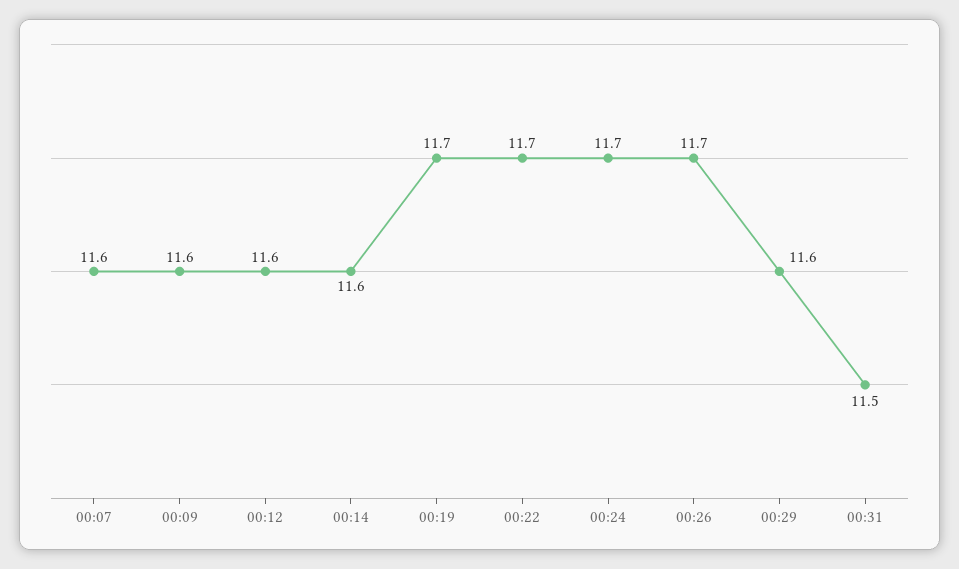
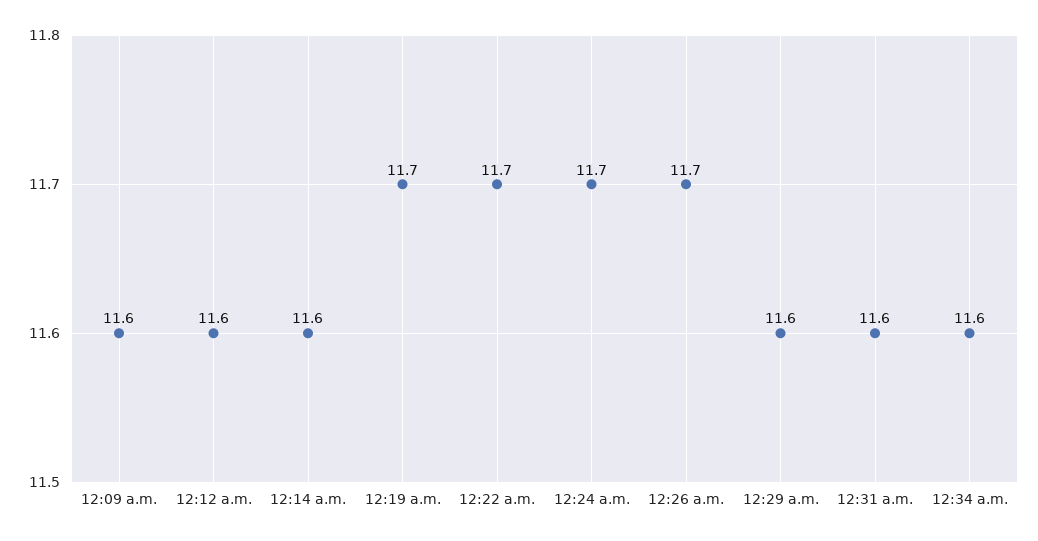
00:07: 11.6 -> none
00:31: 11.5 -> 11.6
12:34 a.m.: none -> 11.6

